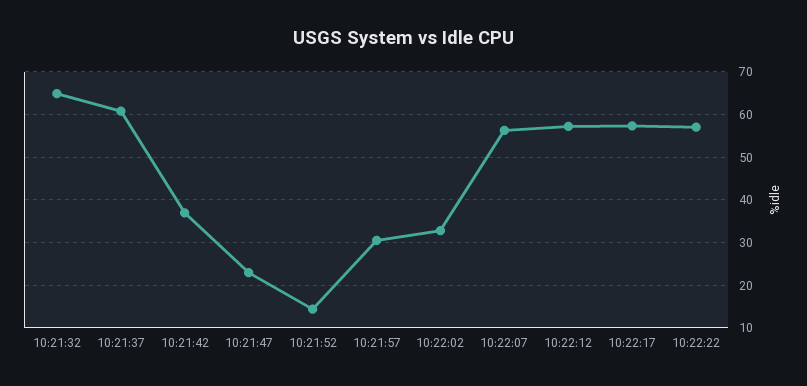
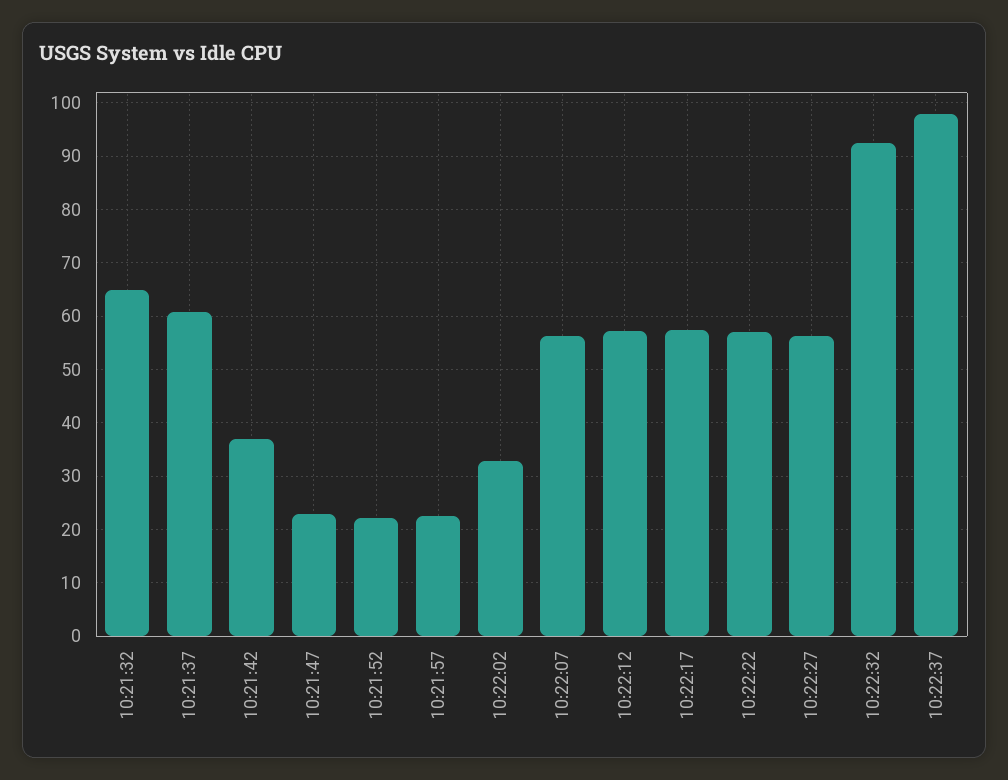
10:21:52: 14 -> 22
10:21:57: 30 -> 22
10:22:27: none -> 56
10:22:32: none -> 92
10:22:37: none -> 98

